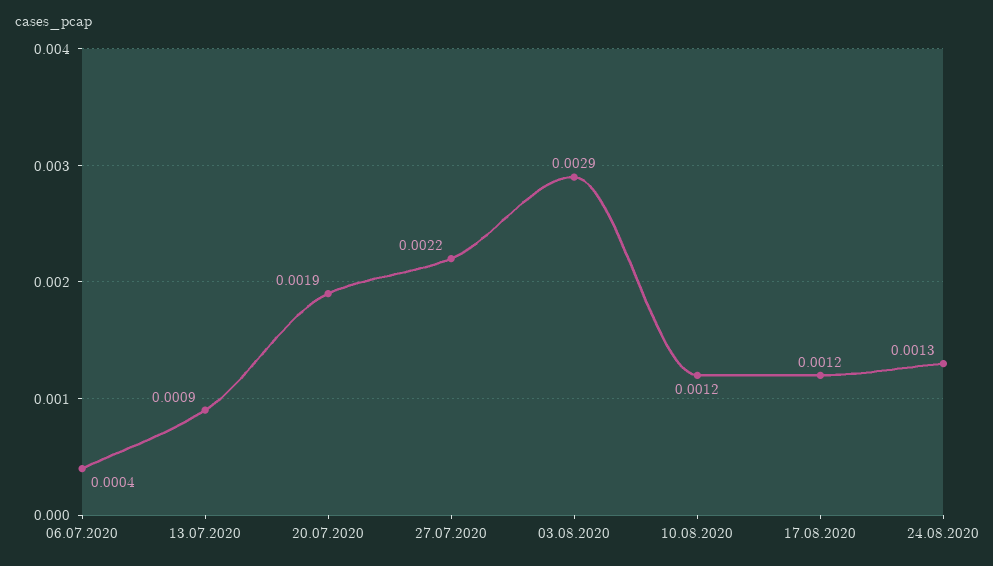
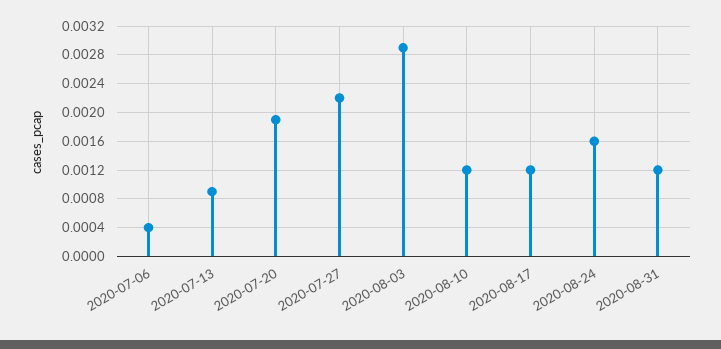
24.08.2020: 0.0013 -> 0.0016
2020-08-31: none -> 0.0012

